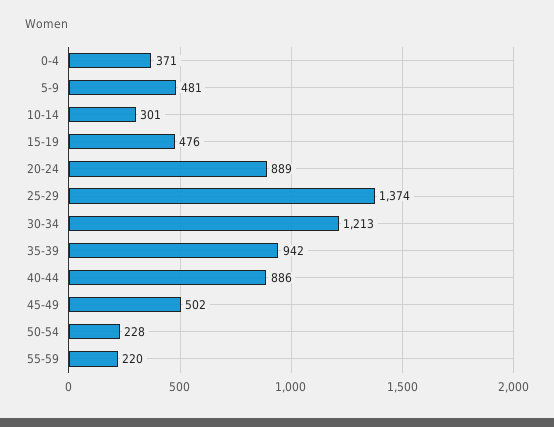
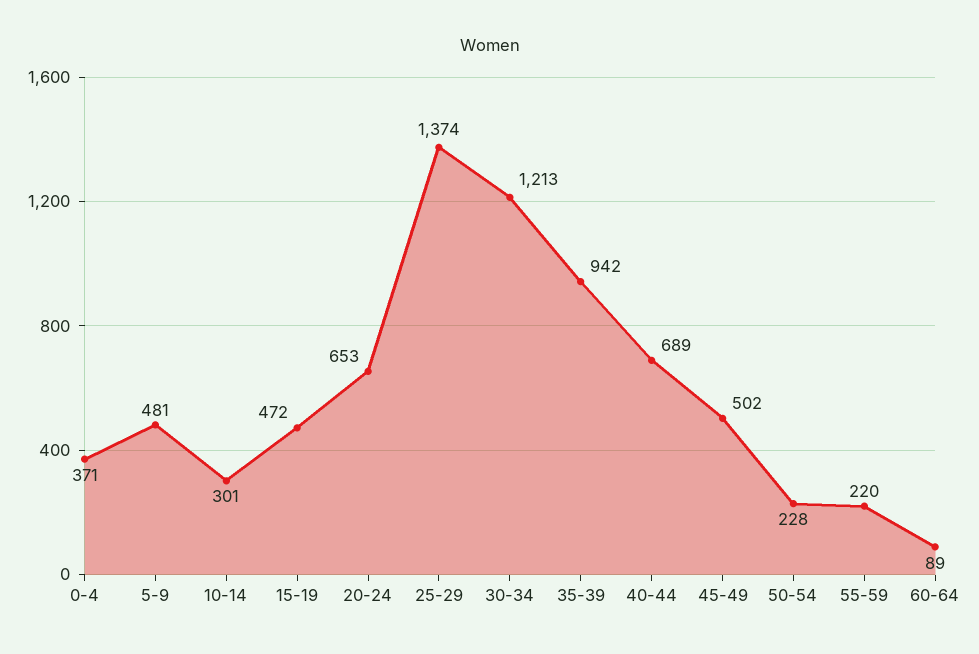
15-19: 476 -> 472
20-24: 889 -> 653
40-44: 886 -> 689
60-64: none -> 89

